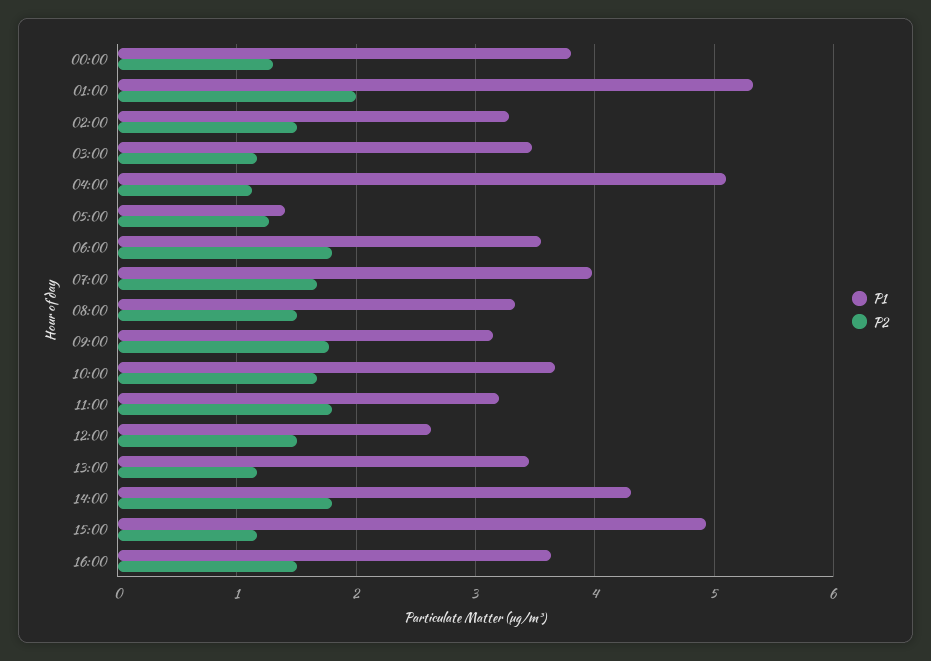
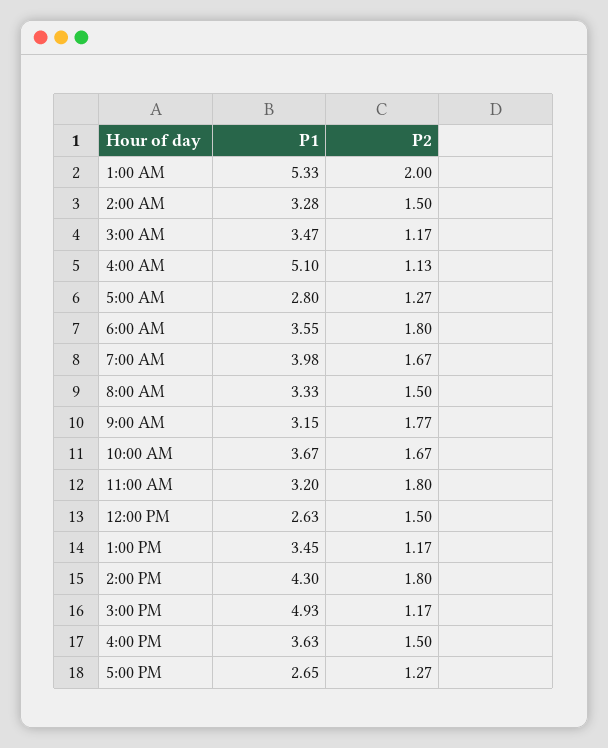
P1, 00:00: 3.8 -> none
P2, 00:00: 1.3 -> none
P1, 05:00: 1.4 -> 2.8
P1, 5:00 PM: none -> 2.65
P2, 5:00 PM: none -> 1.27

